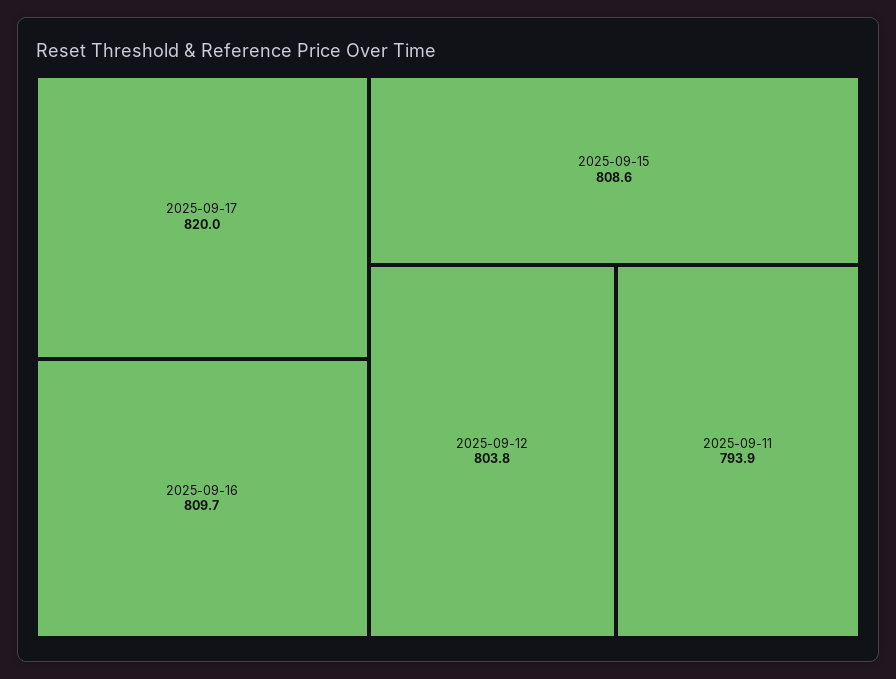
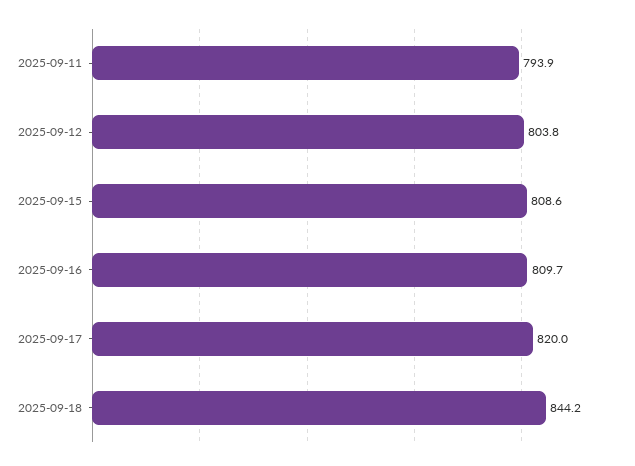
2025-09-18: none -> 844.2

